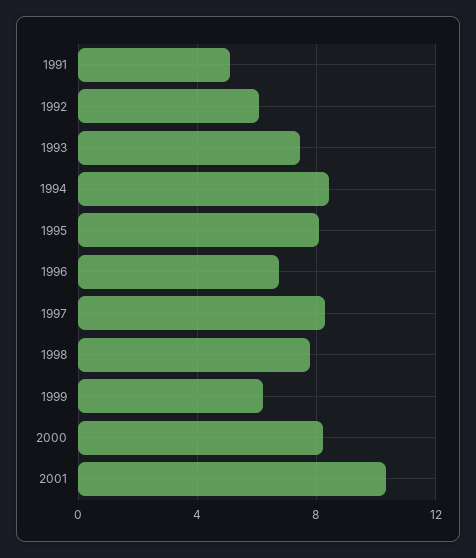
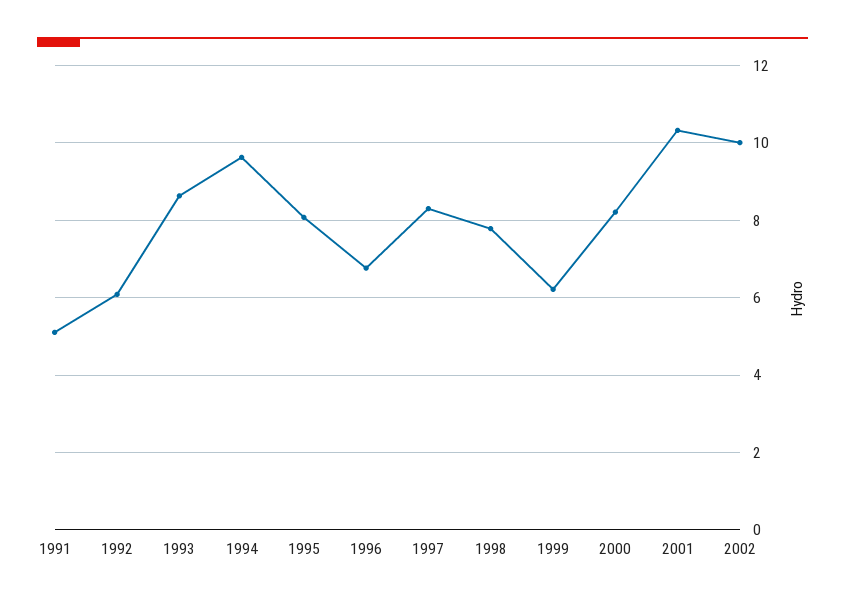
1993: 7.5 -> 8.6
1994: 8.5 -> 9.6
2002: none -> 10

